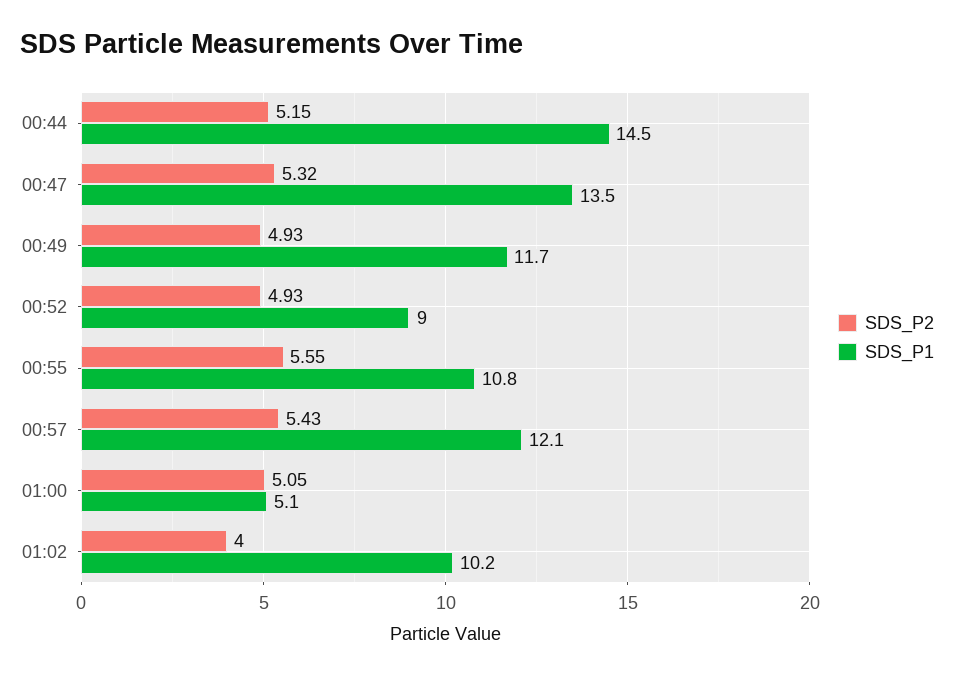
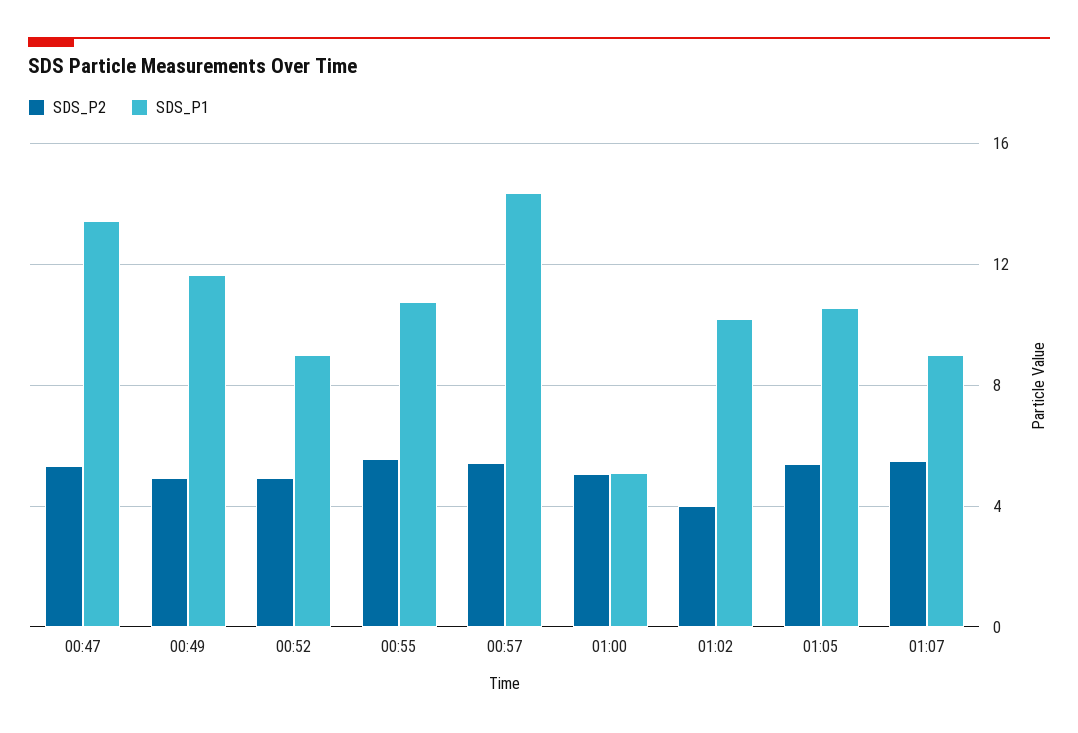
SDS_P2, 00:44: 5.15 -> none
SDS_P1, 00:44: 14.5 -> none
SDS_P1, 00:57: 12.1 -> 14.5
SDS_P2, 01:05: none -> 5.5
SDS_P1, 01:05: none -> 10.5
SDS_P2, 01:07: none -> 5.5
SDS_P1, 01:07: none -> 9

